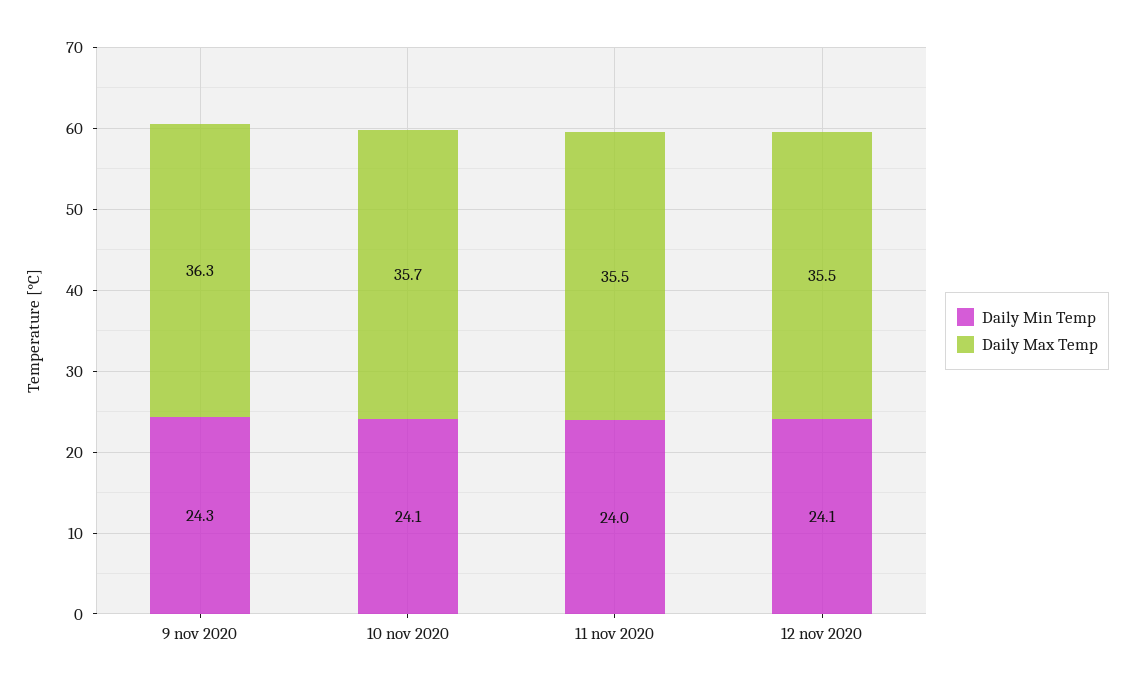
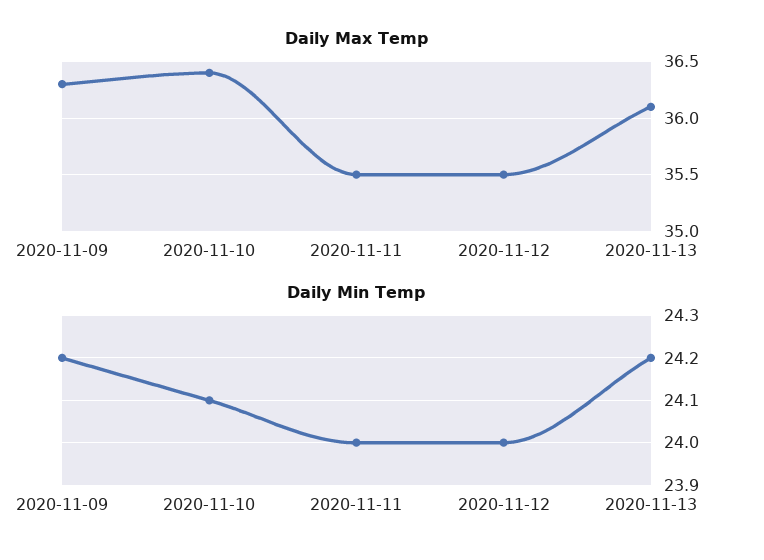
Daily Min Temp, 9 nov 2020: 24.3 -> 24.2
Daily Max Temp, 10 nov 2020: 35.7 -> 36.4
Daily Min Temp, 12 nov 2020: 24.1 -> 24
Daily Max Temp, 2020-11-13: none -> 36.1
Daily Min Temp, 2020-11-13: none -> 24.2

